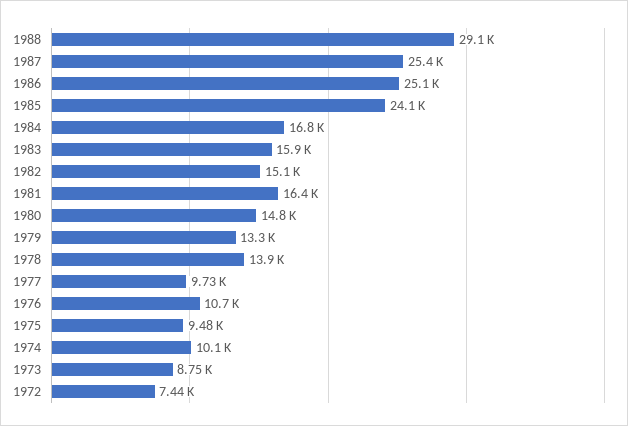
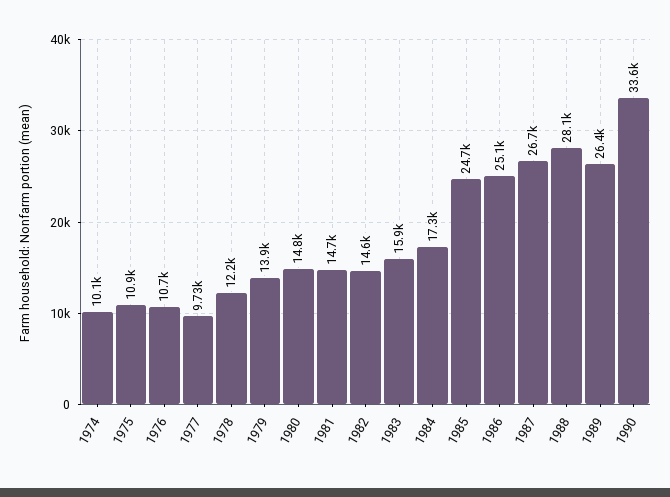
1988: 29100 -> 28100
1987: 25400 -> 26700
1985: 24100 -> 24700
1984: 16800 -> 17300
1982: 15100 -> 14600
1981: 16400 -> 14700
1979: 13300 -> 13900
1978: 13900 -> 12200
1975: 9480 -> 10900
1973: 8750 -> none
1972: 7440 -> none
1989: none -> 26400
1990: none -> 33600

